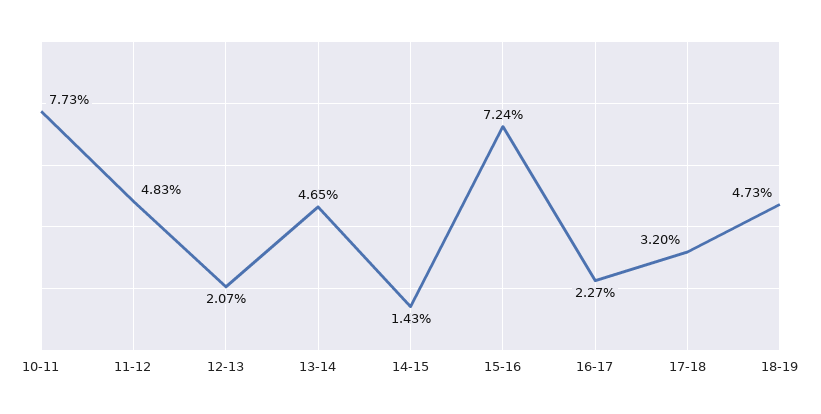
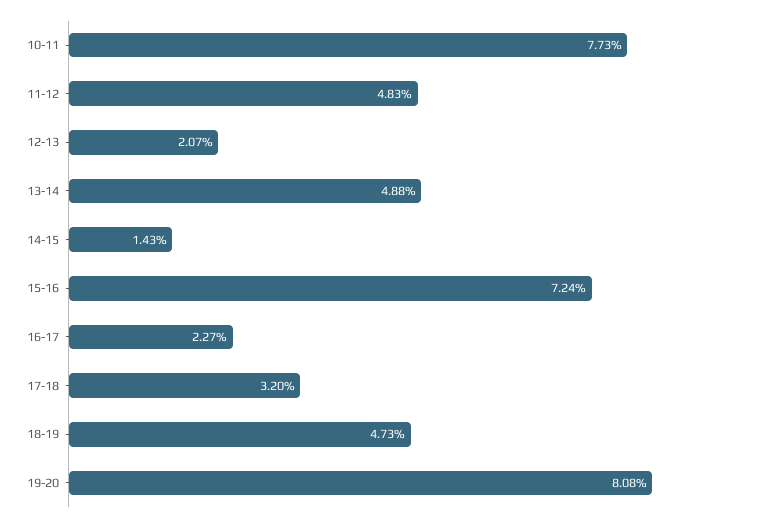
13-14: 4.65 -> 4.88
19-20: none -> 8.08

